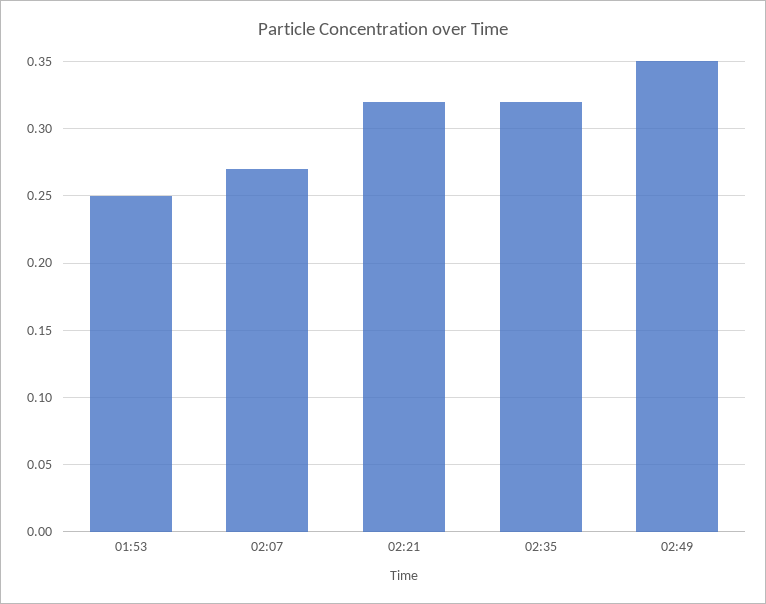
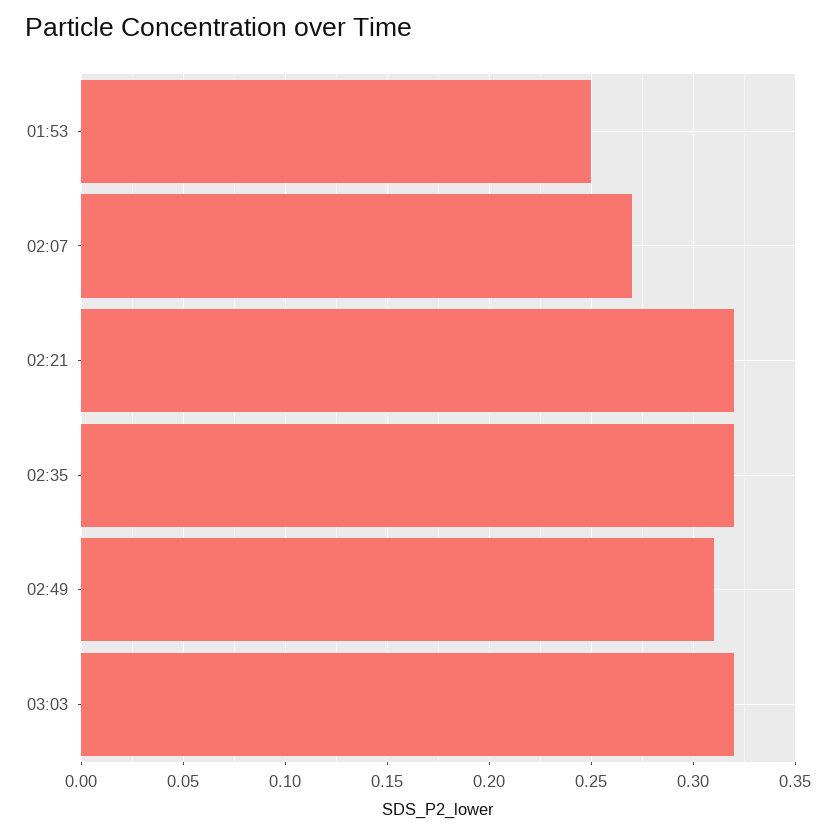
02:49: 0.35 -> 0.31
03:03: none -> 0.32

